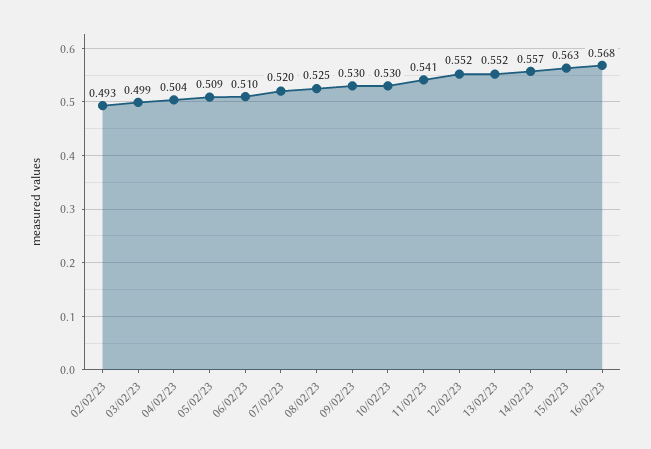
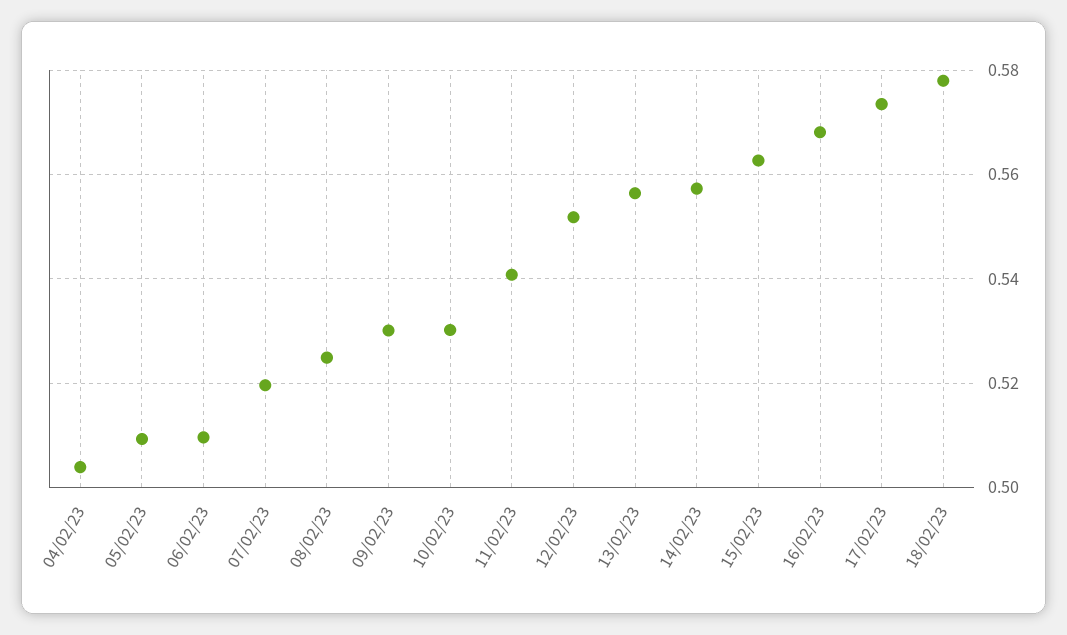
02/02/23: 0.493 -> none
03/02/23: 0.499 -> none
13/02/23: 0.552 -> 0.556
17/02/23: none -> 0.574
18/02/23: none -> 0.578

